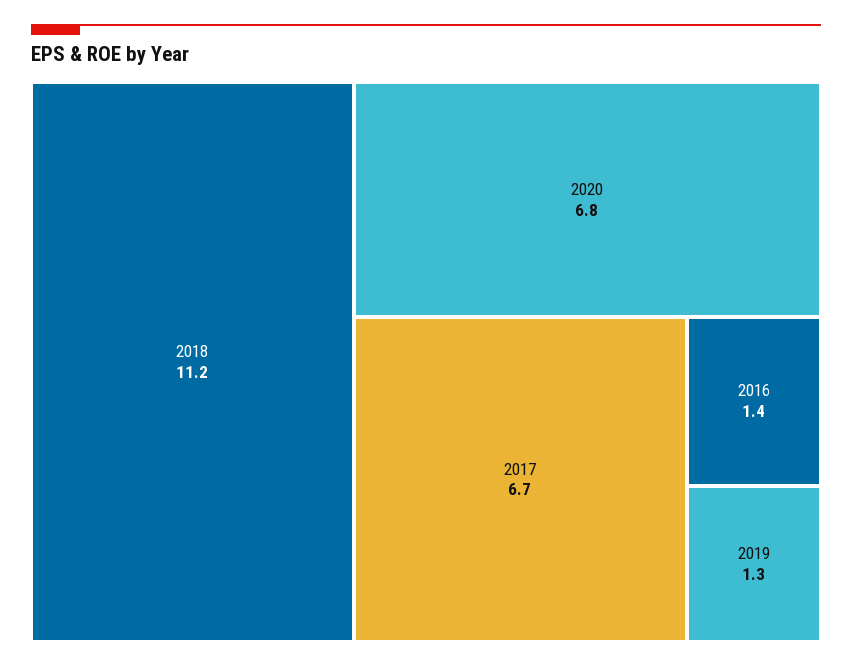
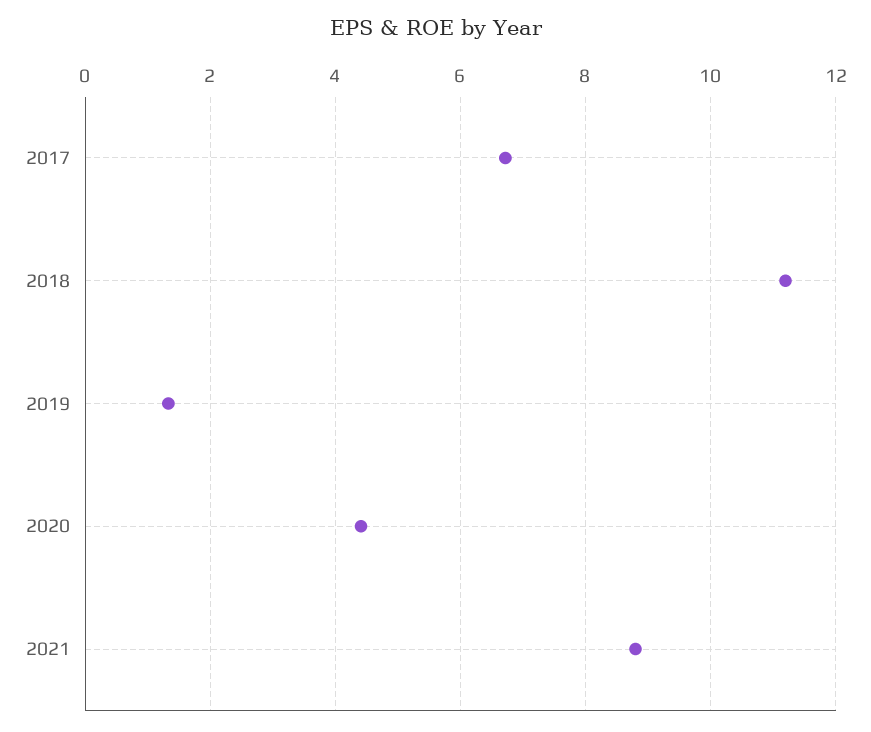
2020: 6.8 -> 4.4
2016: 1.4 -> none
2021: none -> 8.8

